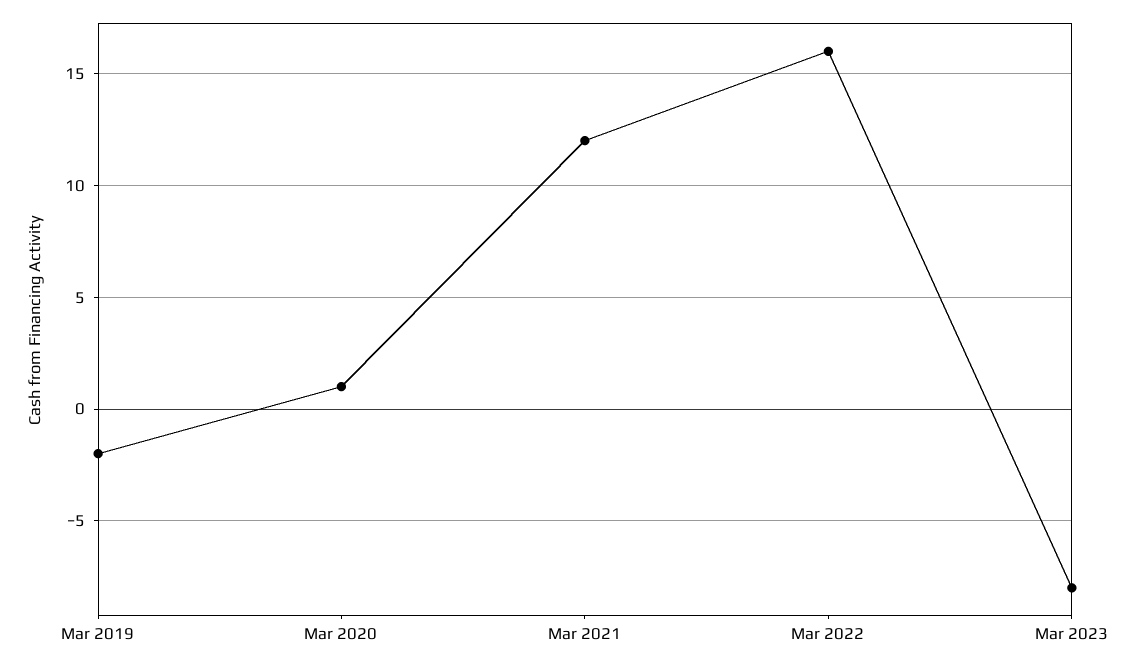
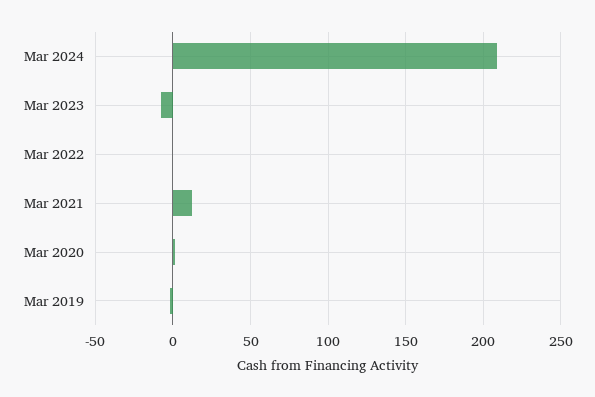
Mar 2022: 16 -> 0
Mar 2024: none -> 210

